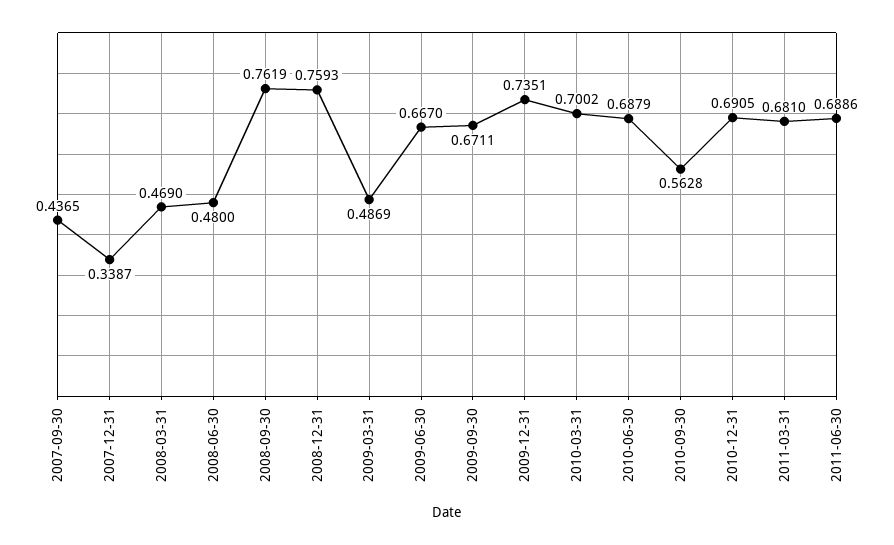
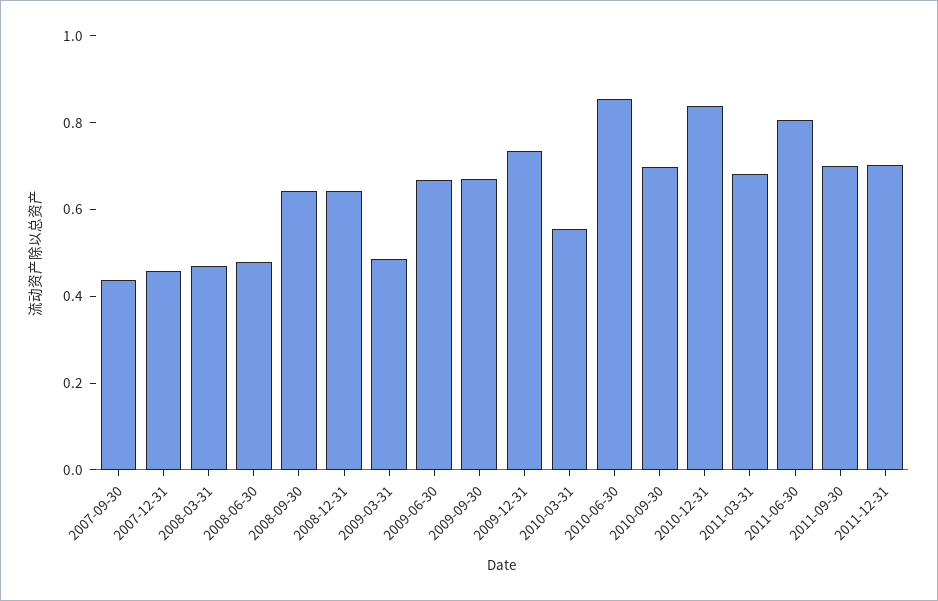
2007-12-31: 0.3387 -> 0.45
2008-09-30: 0.7619 -> 0.65
2008-12-31: 0.7593 -> 0.65
2010-03-31: 0.7002 -> 0.55
2010-06-30: 0.6879 -> 0.85
2010-09-30: 0.5628 -> 0.7
2010-12-31: 0.6905 -> 0.85
2011-06-30: 0.6886 -> 0.8
2011-09-30: none -> 0.7
2011-12-31: none -> 0.7

